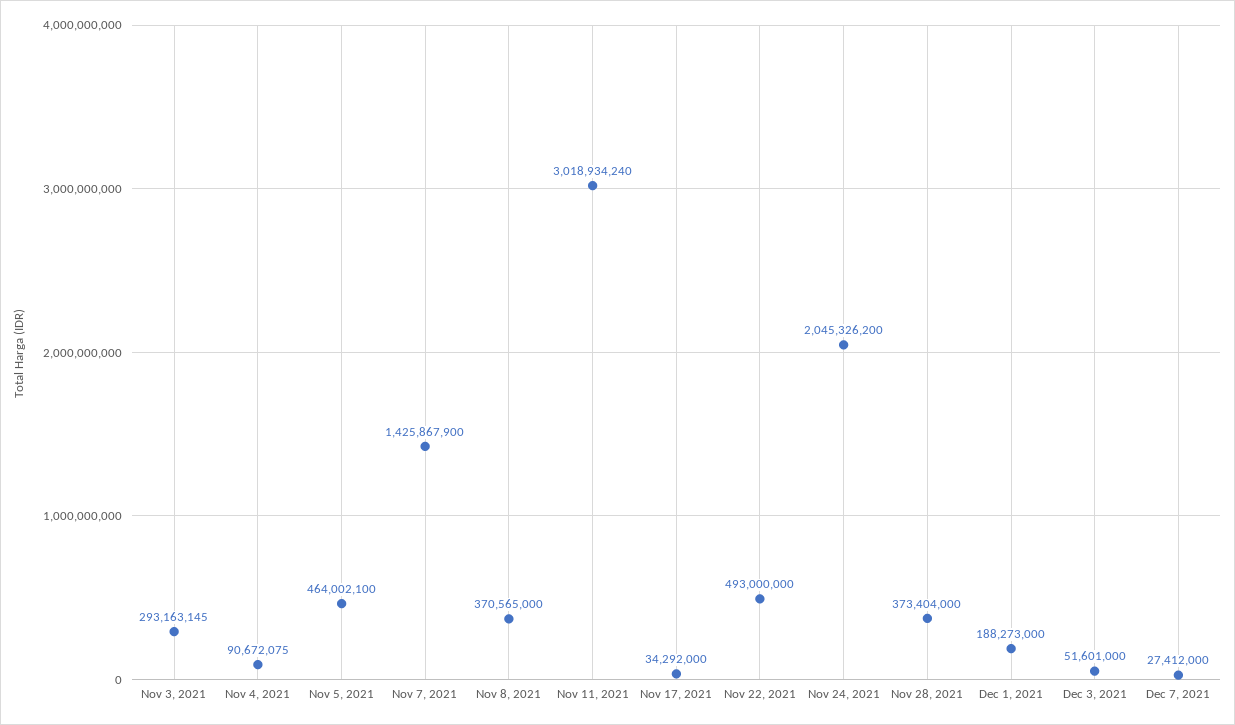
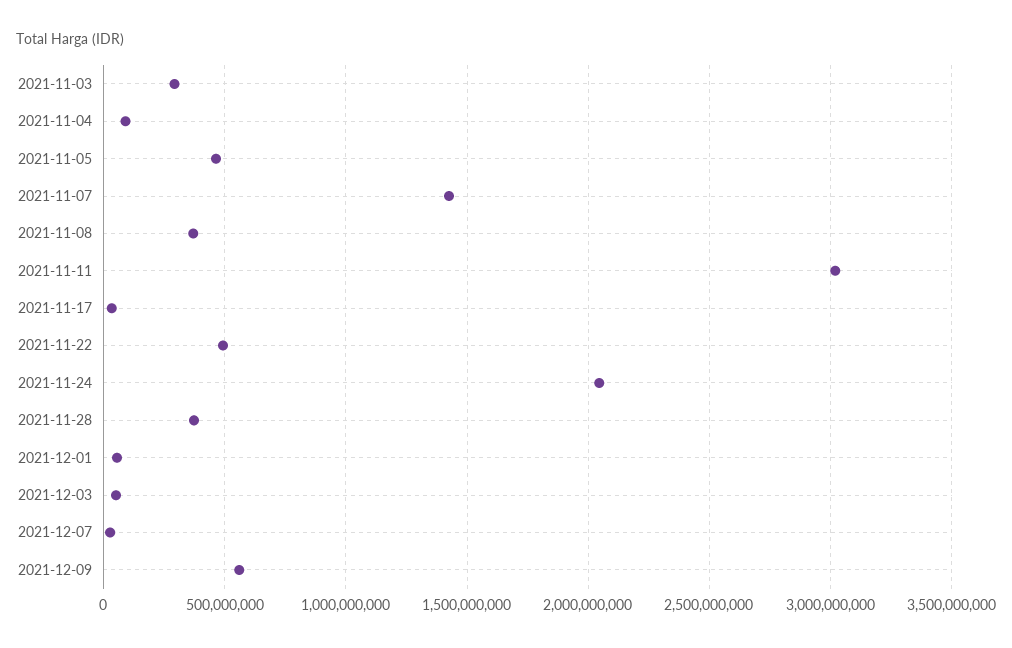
Dec 1, 2021: 188273000 -> 50000000
2021-12-09: none -> 550000000

